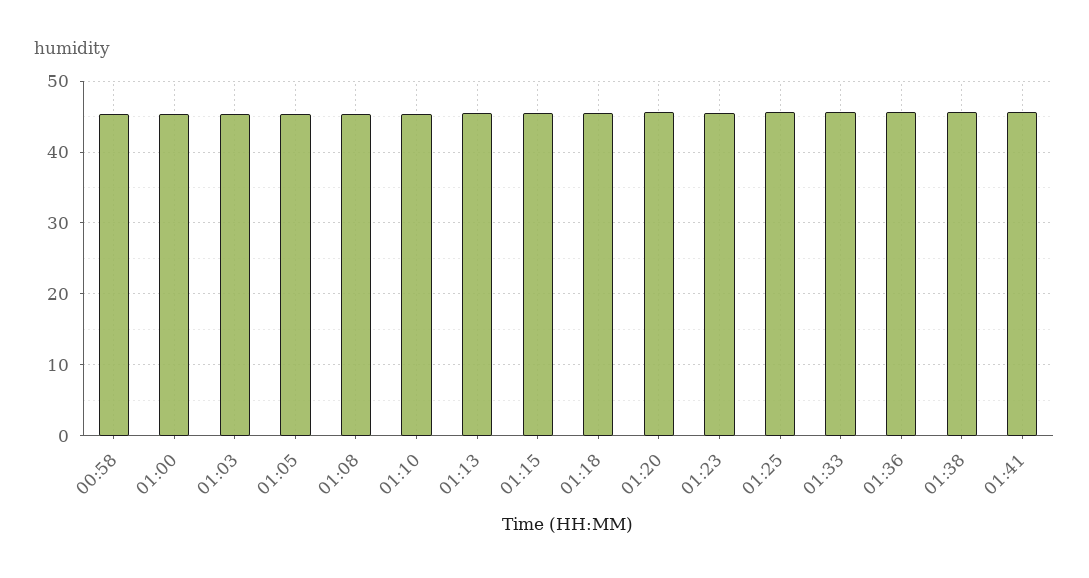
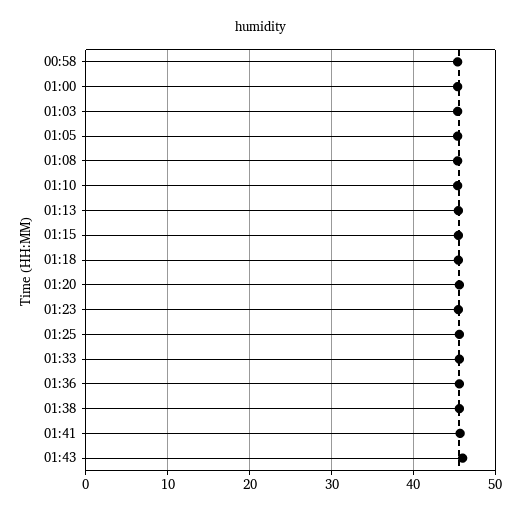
01:43: none -> 46

